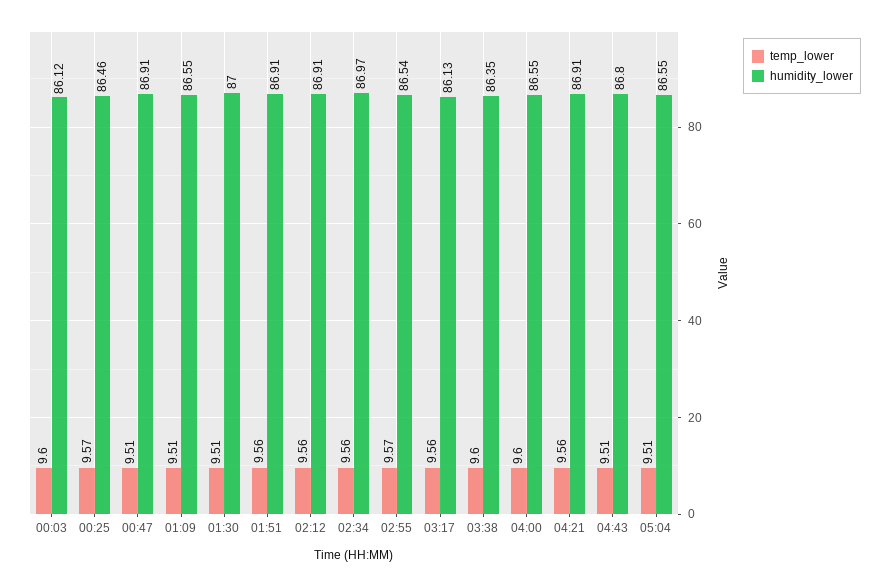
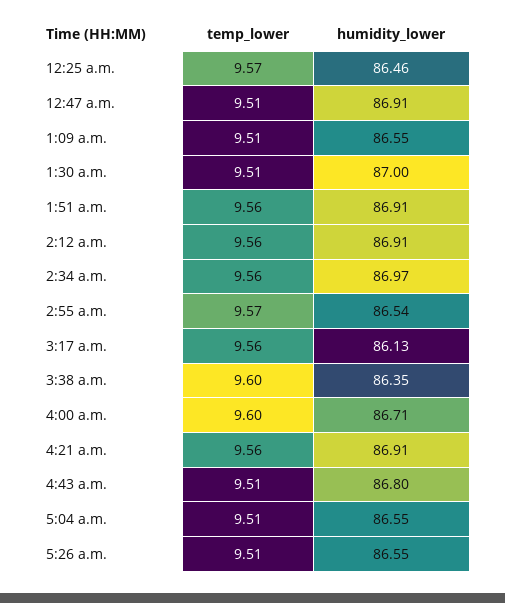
temp_lower, 00:03: 9.6 -> none
humidity_lower, 00:03: 86.12 -> none
humidity_lower, 04:00: 86.55 -> 86.71
temp_lower, 5:26 a.m.: none -> 9.51
humidity_lower, 5:26 a.m.: none -> 86.55

